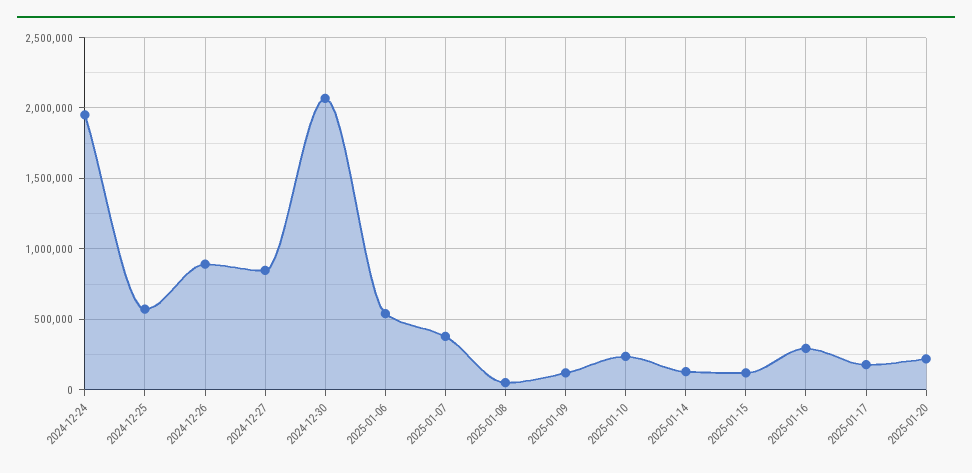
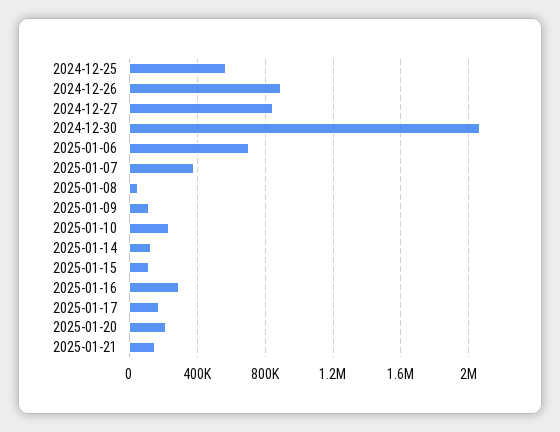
2024-12-24: 1950000 -> none
2025-01-06: 550000 -> 700000
2025-01-21: none -> 150000

